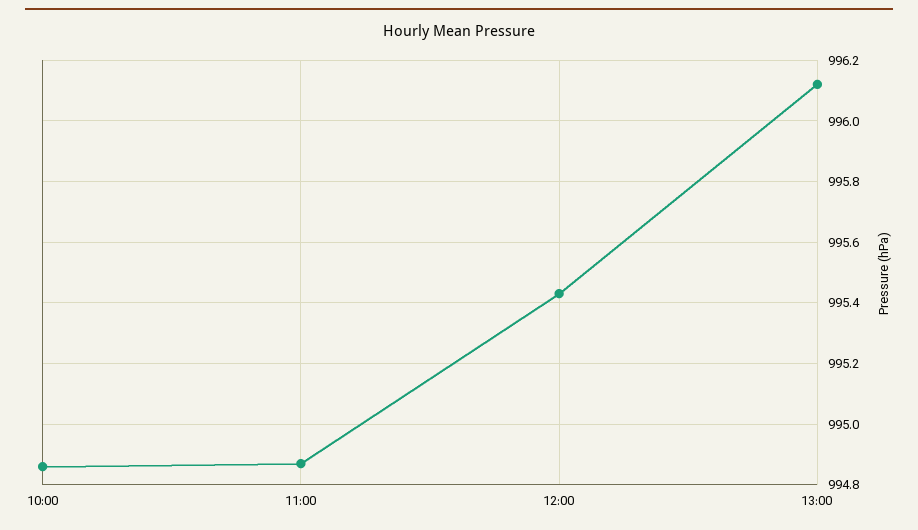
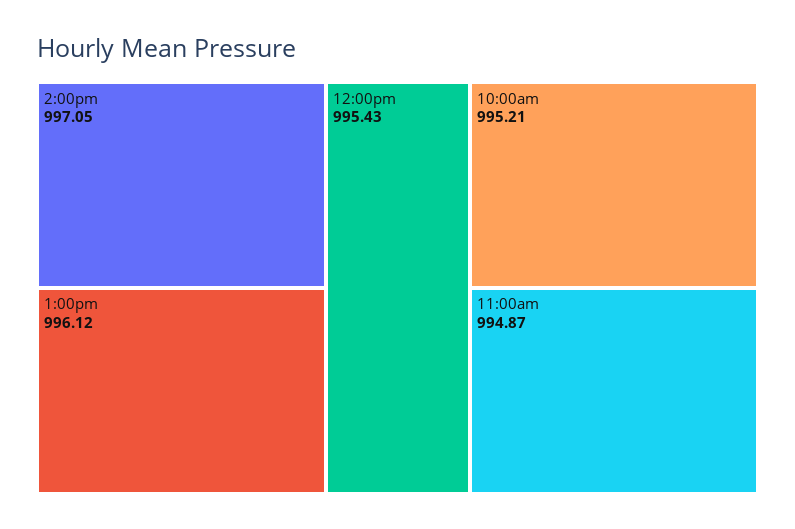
10:00: 994.85 -> 995.21
2:00pm: none -> 997.05

